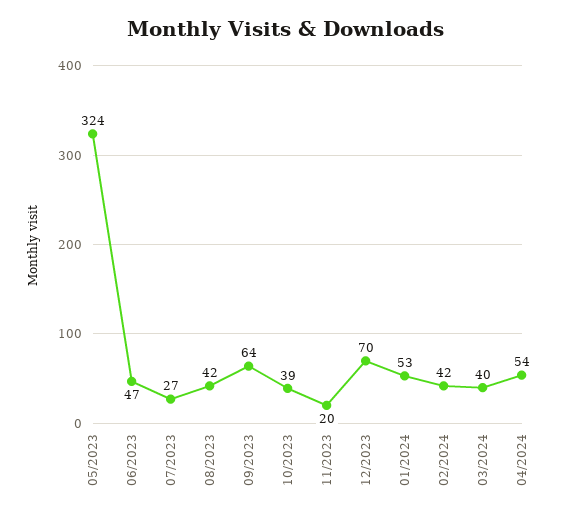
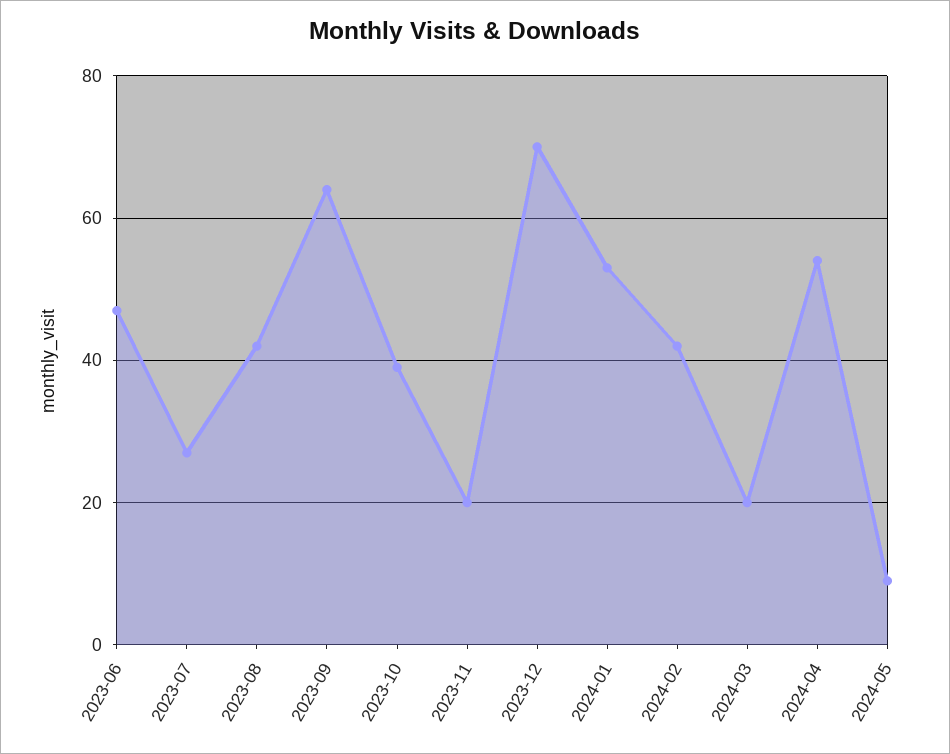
05/2023: 324 -> none
03/2024: 40 -> 20
2024-05: none -> 10

